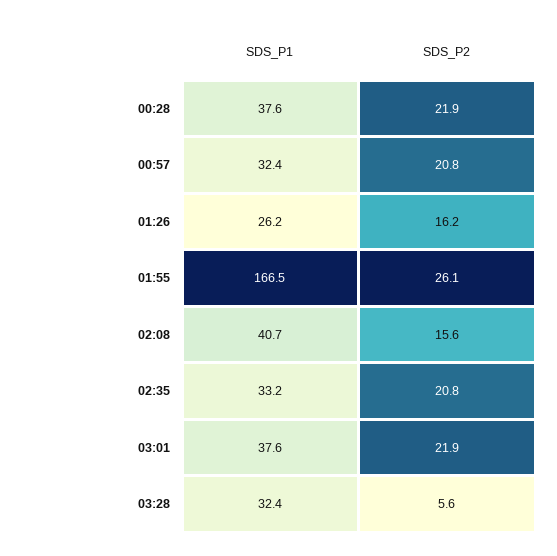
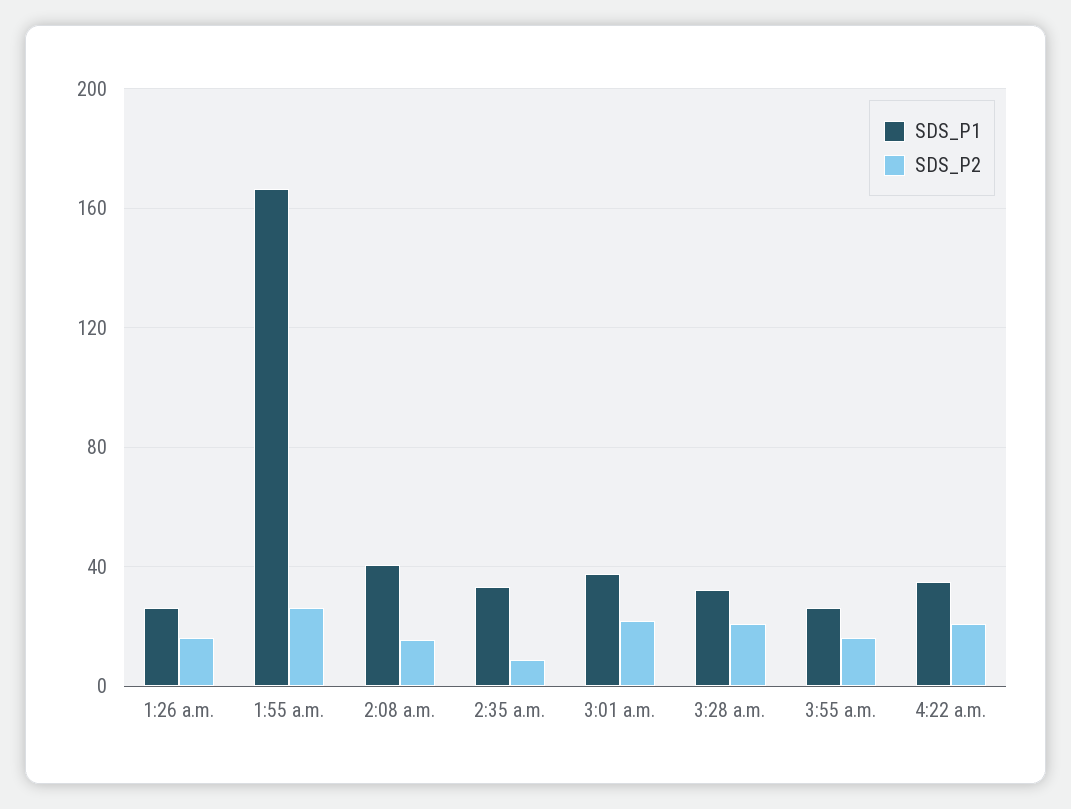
SDS_P1, 00:28: 37.6 -> none
SDS_P2, 00:28: 21.9 -> none
SDS_P1, 00:57: 32.4 -> none
SDS_P2, 00:57: 20.8 -> none
SDS_P2, 02:35: 20.8 -> 10
SDS_P2, 03:28: 5.6 -> 20
SDS_P1, 3:55 a.m.: none -> 25
SDS_P2, 3:55 a.m.: none -> 15
SDS_P1, 4:22 a.m.: none -> 35
SDS_P2, 4:22 a.m.: none -> 20

